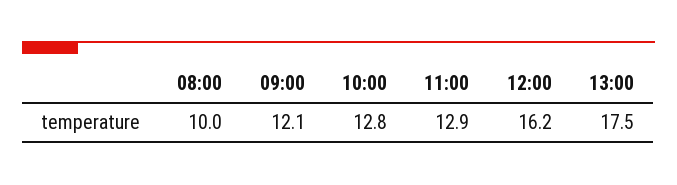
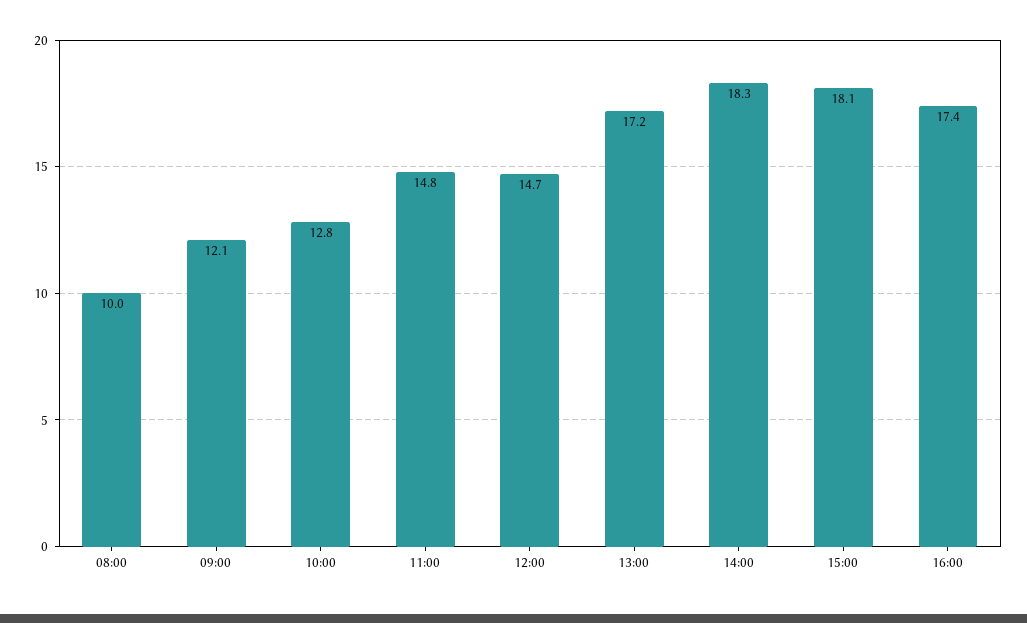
11:00: 12.9 -> 14.8
12:00: 16.2 -> 14.7
13:00: 17.5 -> 17.2
14:00: none -> 18.3
15:00: none -> 18.1
16:00: none -> 17.4

